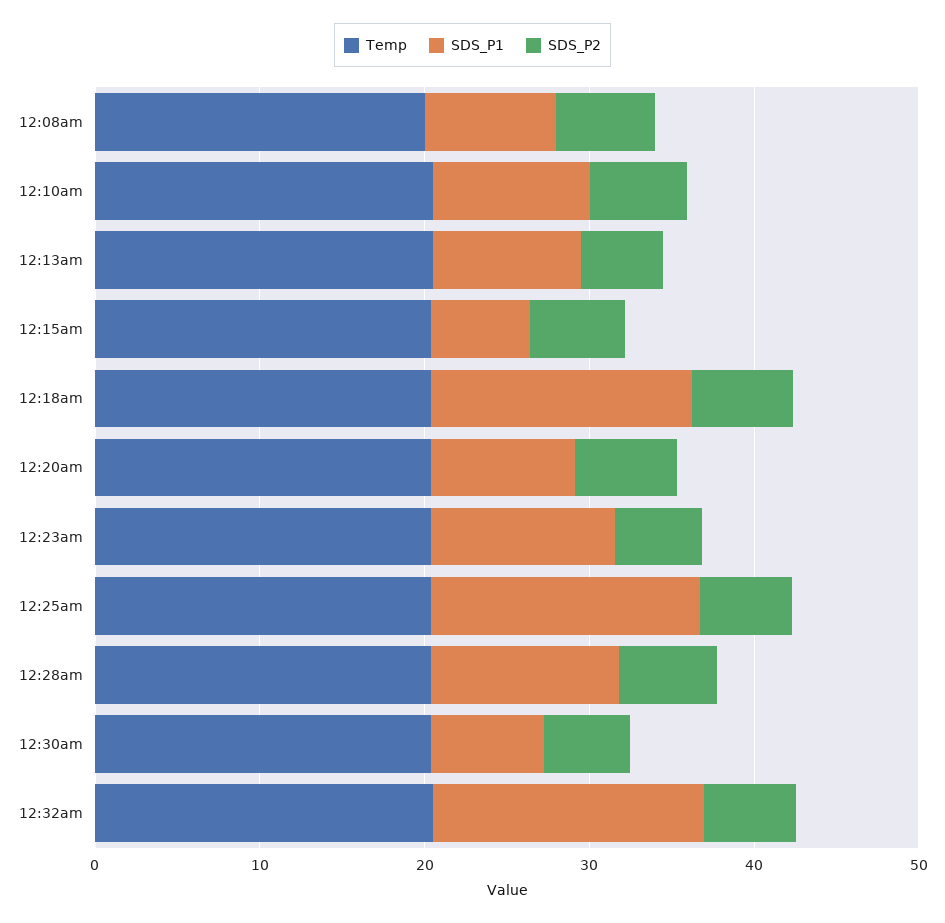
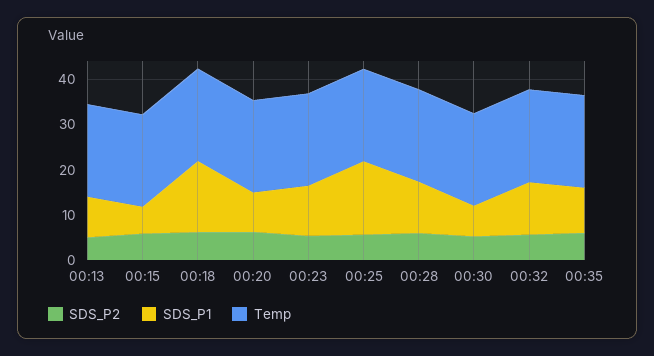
Temp, 12:08am: 20 -> none
SDS_P1, 12:08am: 8 -> none
SDS_P2, 12:08am: 6 -> none
Temp, 12:10am: 20 -> none
SDS_P1, 12:10am: 10 -> none
SDS_P2, 12:10am: 6 -> none
SDS_P1, 12:32am: 16 -> 12
SDS_P2, 00:35: none -> 6
SDS_P1, 00:35: none -> 10
Temp, 00:35: none -> 20

